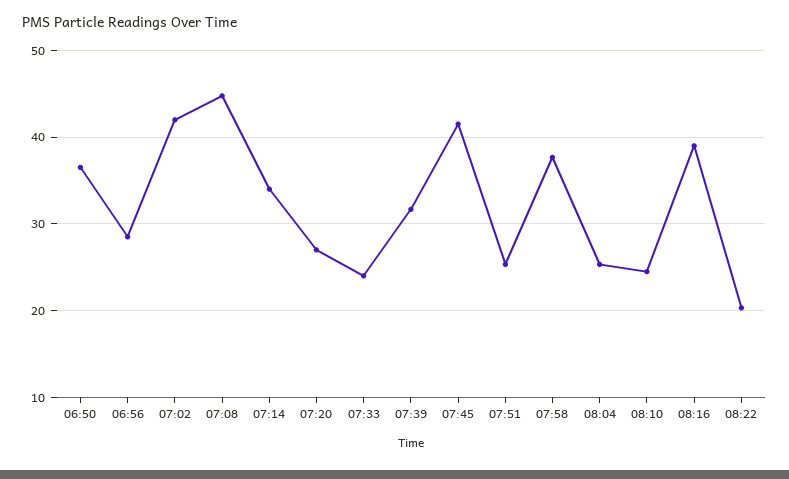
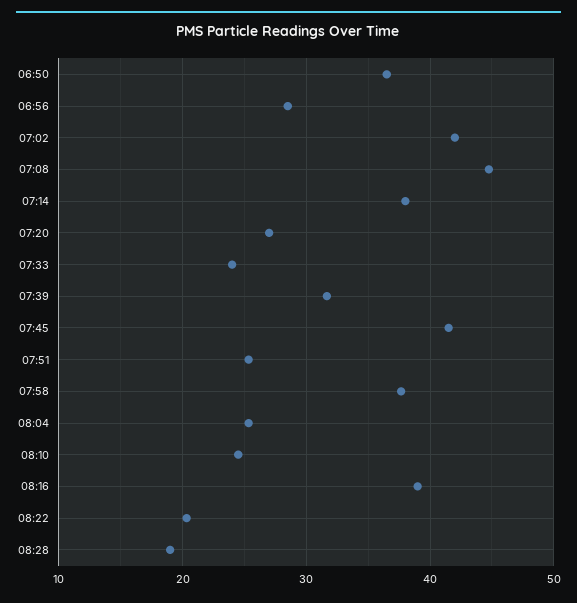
07:14: 34 -> 38
08:28: none -> 19

